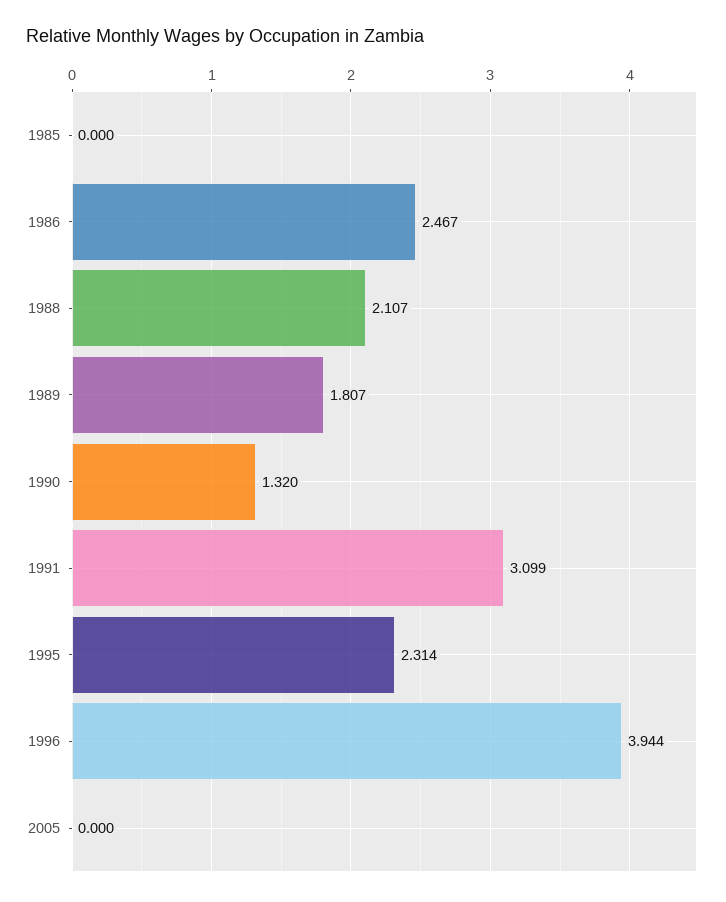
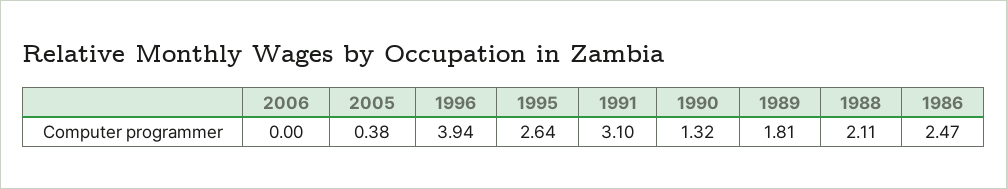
1985: 0 -> none
1995: 2.314 -> 2.64
2005: 0 -> 0.38
2006: none -> 0

